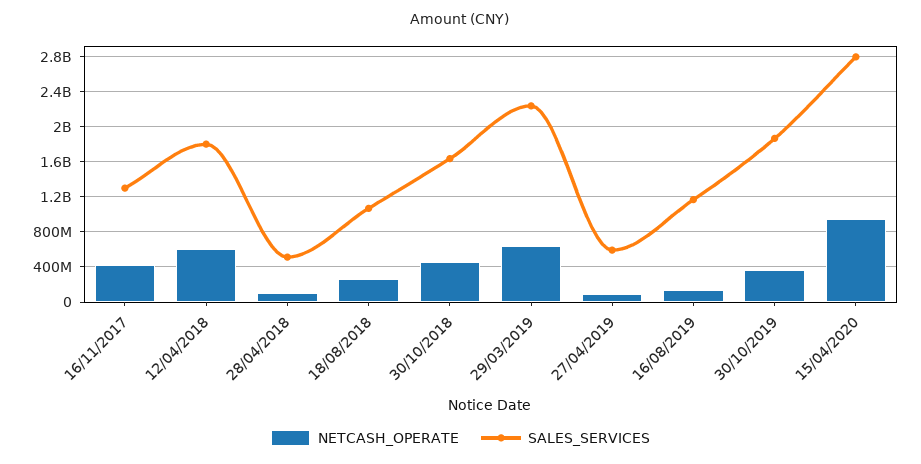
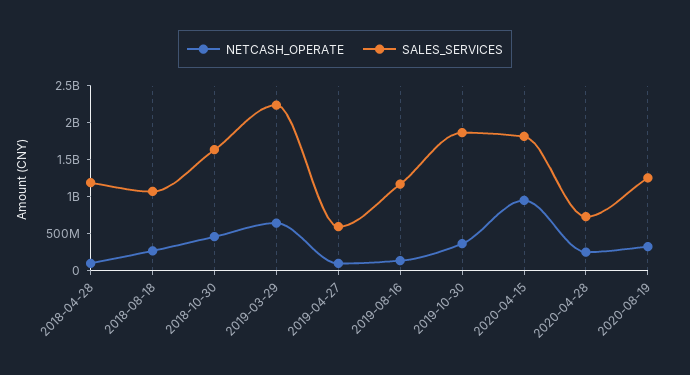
NETCASH_OPERATE, 16/11/2017: 400000000 -> none
SALES_SERVICES, 16/11/2017: 1300000000 -> none
NETCASH_OPERATE, 12/04/2018: 600000000 -> none
SALES_SERVICES, 12/04/2018: 1800000000 -> none
SALES_SERVICES, 28/04/2018: 500000000 -> 1250000000
SALES_SERVICES, 15/04/2020: 2800000000 -> 1750000000
NETCASH_OPERATE, 2020-04-28: none -> 250000000
SALES_SERVICES, 2020-04-28: none -> 750000000
NETCASH_OPERATE, 2020-08-19: none -> 250000000
SALES_SERVICES, 2020-08-19: none -> 1250000000

